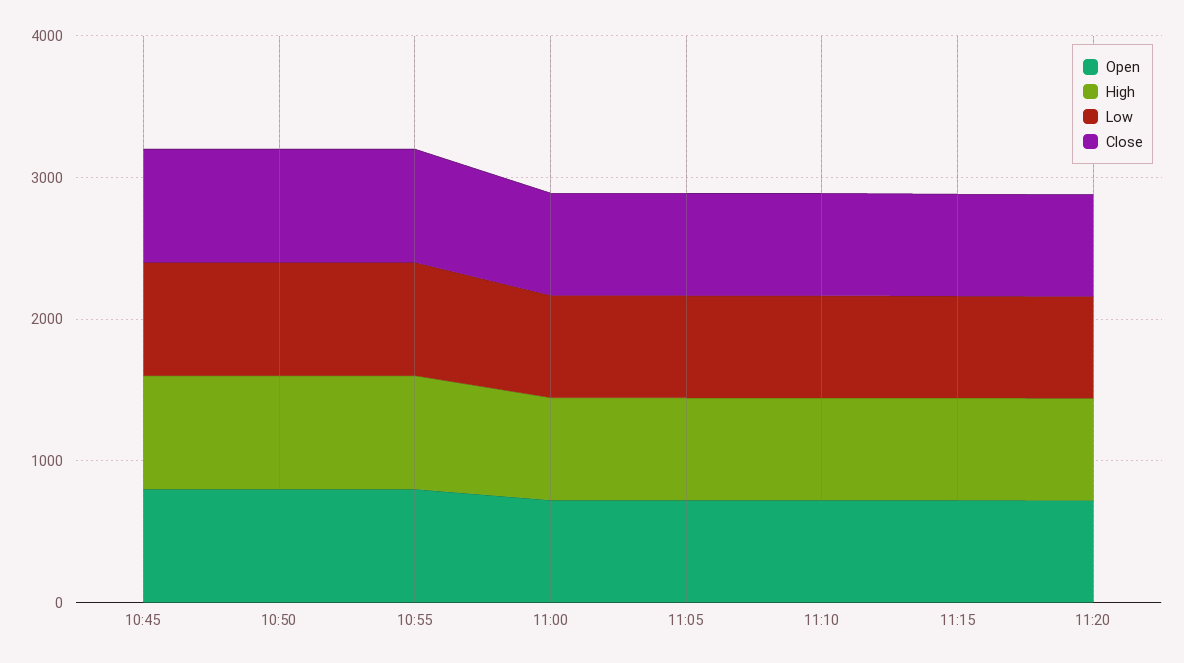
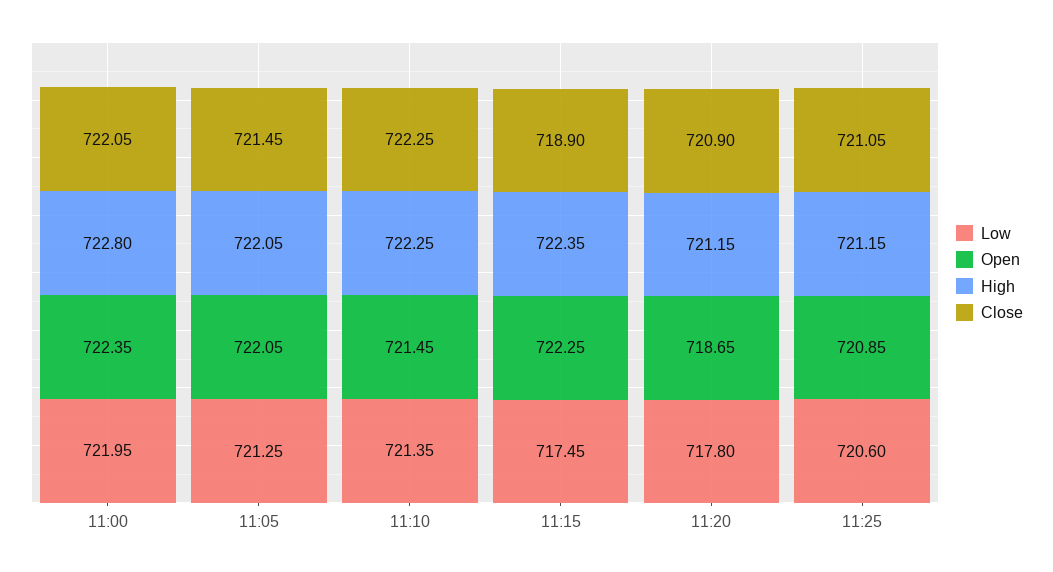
Open, 10:45: 800 -> none
High, 10:45: 800 -> none
Low, 10:45: 800 -> none
Close, 10:45: 800 -> none
Open, 10:50: 800 -> none
High, 10:50: 800 -> none
Low, 10:50: 800 -> none
Close, 10:50: 800 -> none
Open, 10:55: 800 -> none
High, 10:55: 800 -> none
Low, 10:55: 800 -> none
Close, 10:55: 800 -> none
Low, 11:25: none -> 720.6
Open, 11:25: none -> 720.85
High, 11:25: none -> 721.15
Close, 11:25: none -> 721.05

